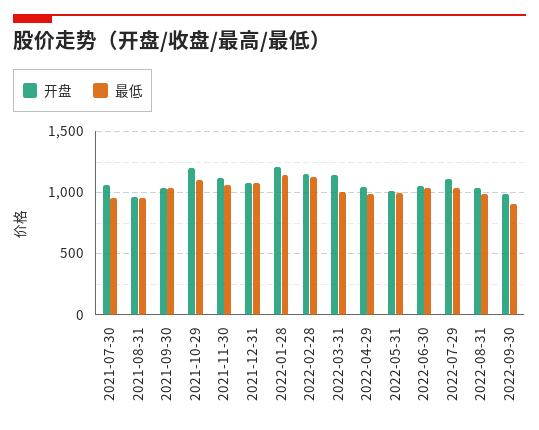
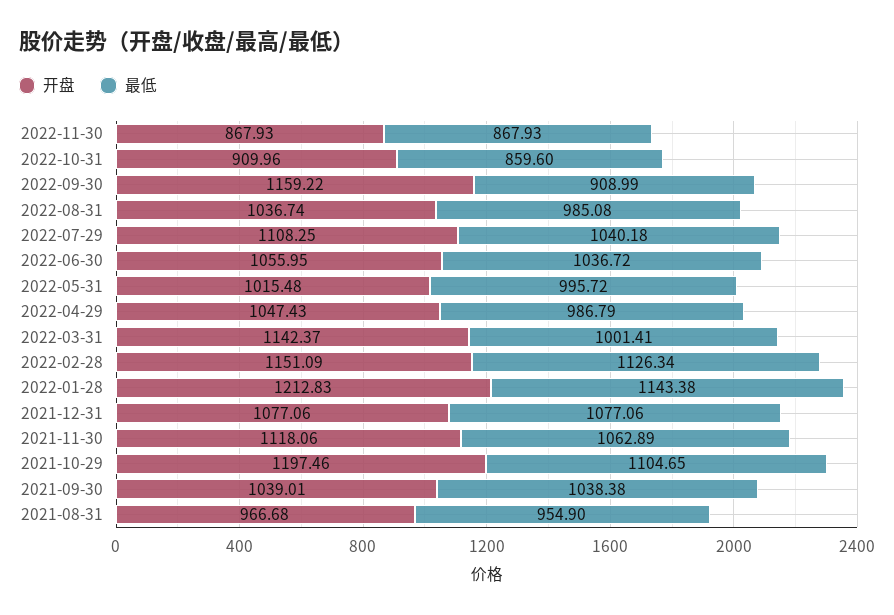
开盘, 2021-07-30: 1050 -> none
最低, 2021-07-30: 950 -> none
开盘, 2022-09-30: 1000 -> 1159.22
开盘, 2022-11-30: none -> 867.93
最低, 2022-11-30: none -> 867.93
开盘, 2022-10-31: none -> 909.96
最低, 2022-10-31: none -> 859.6

